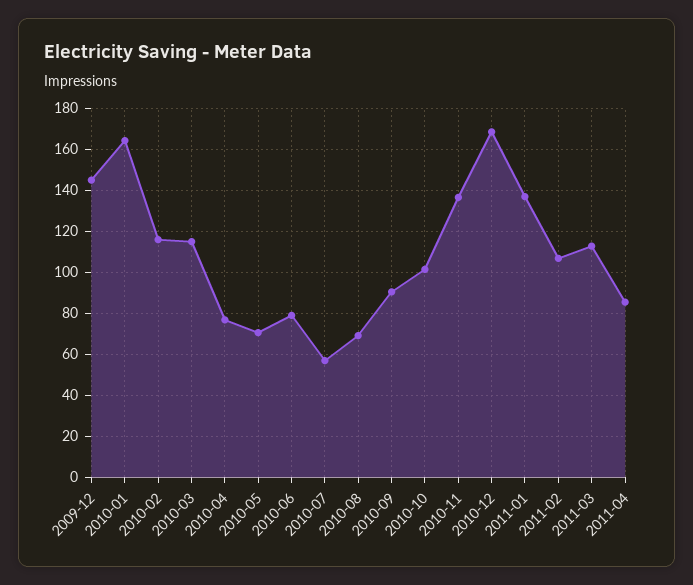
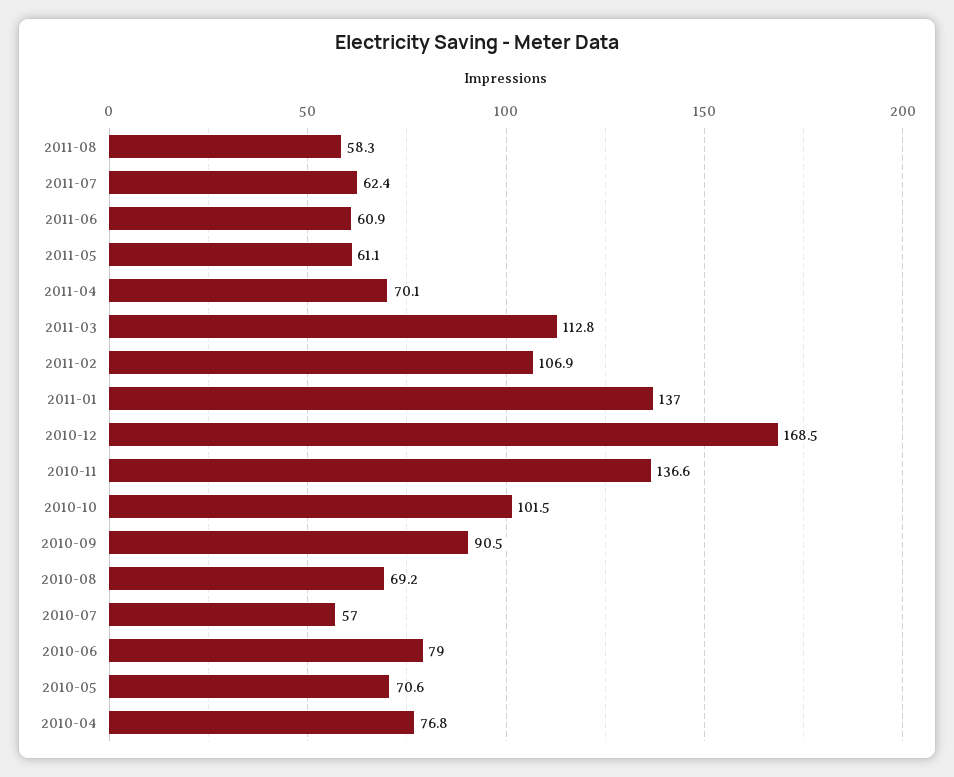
2009-12: 145 -> none
2010-01: 165 -> none
2010-02: 115 -> none
2010-03: 115 -> none
2011-04: 85 -> 70.1
2011-08: none -> 58.3
2011-07: none -> 62.4
2011-06: none -> 60.9
2011-05: none -> 61.1

